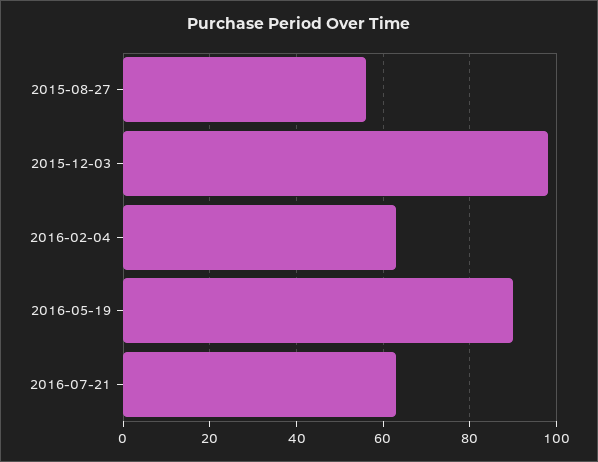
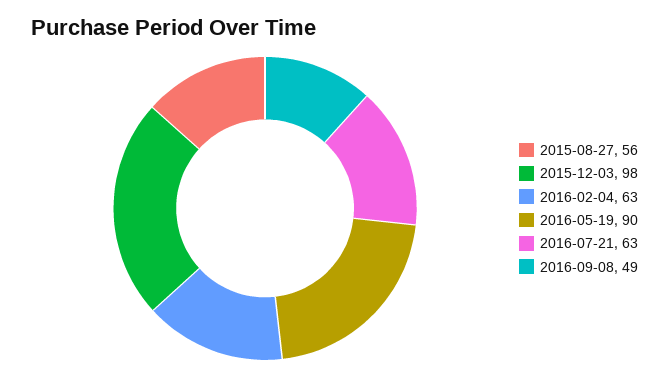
2016-09-08: none -> 49

